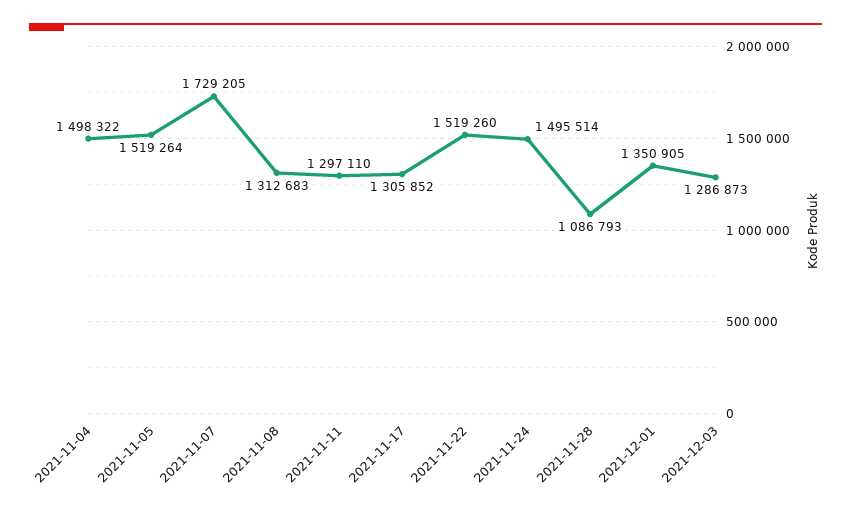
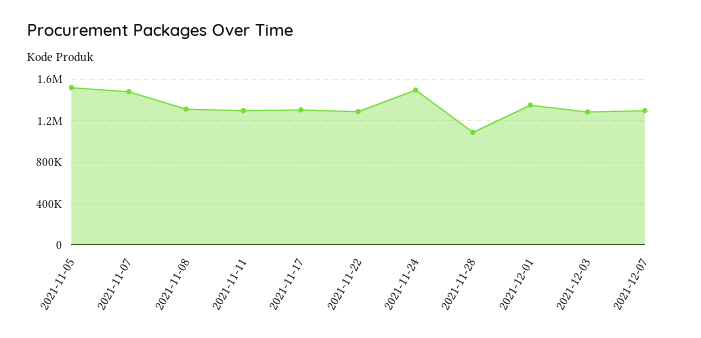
2021-11-04: 1498322 -> none
2021-11-07: 1729205 -> 1500000
2021-11-22: 1519260 -> 1300000
2021-12-07: none -> 1300000

